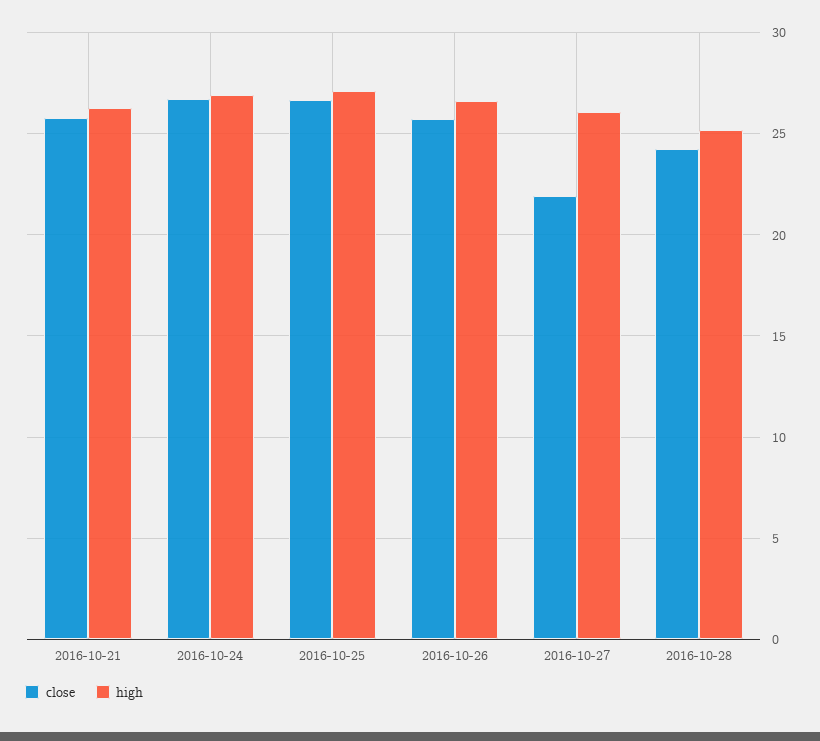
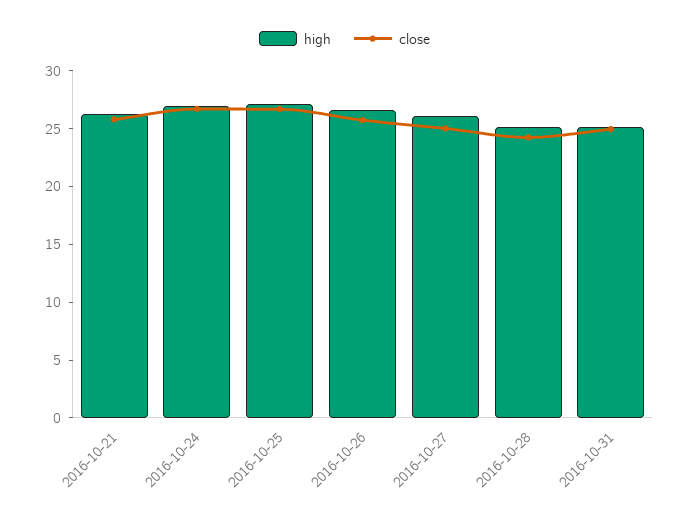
close, 2016-10-27: 22 -> 25
high, 2016-10-31: none -> 25
close, 2016-10-31: none -> 25

